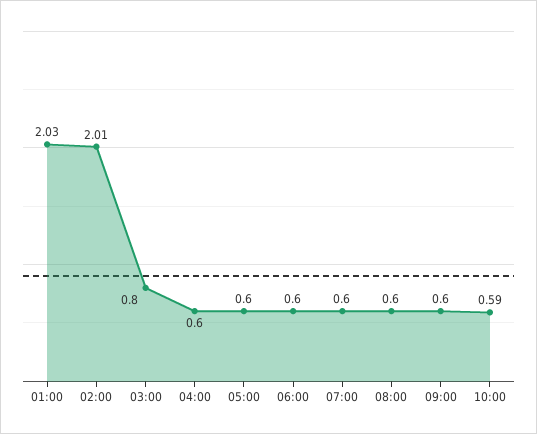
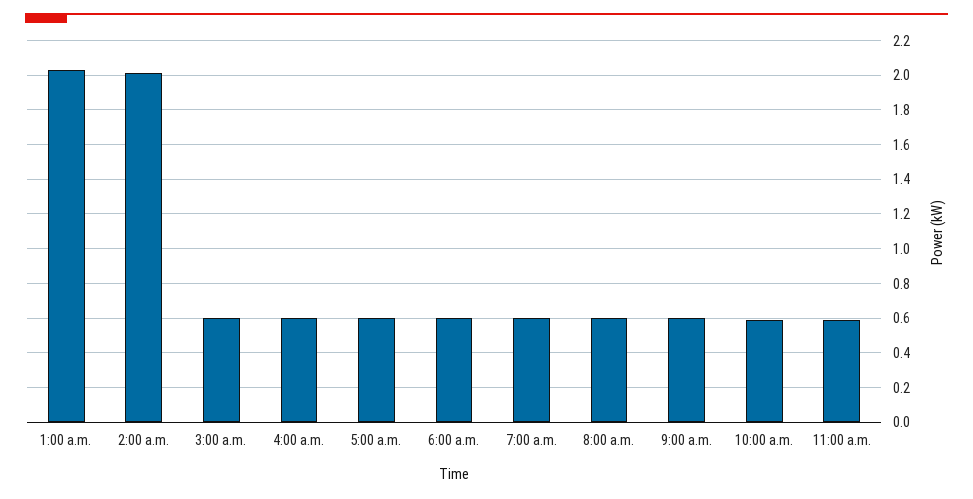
03:00: 0.8 -> 0.6
11:00 a.m.: none -> 0.6

